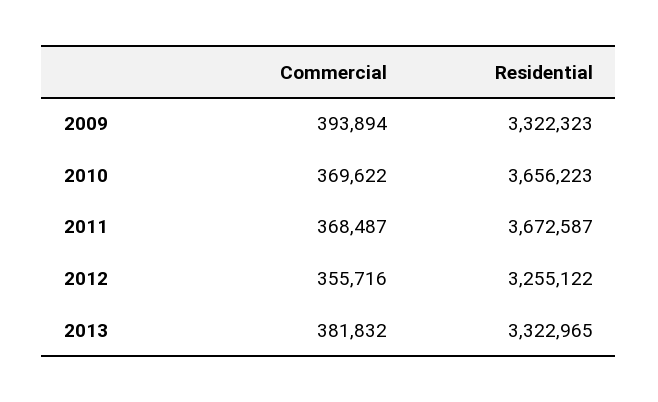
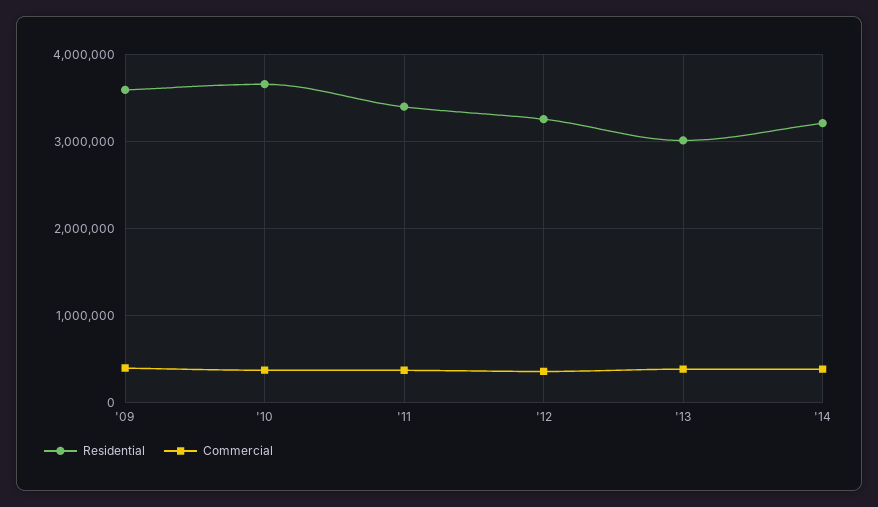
Residential, 2009: 3322323 -> 3600000
Residential, 2011: 3672587 -> 3400000
Residential, 2013: 3322965 -> 3000000
Residential, '14: none -> 3200000
Commercial, '14: none -> 400000

